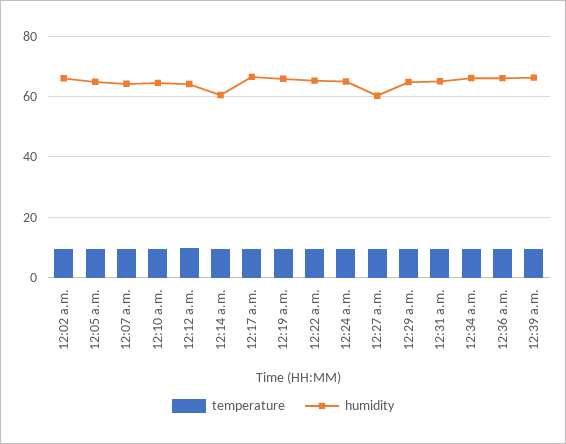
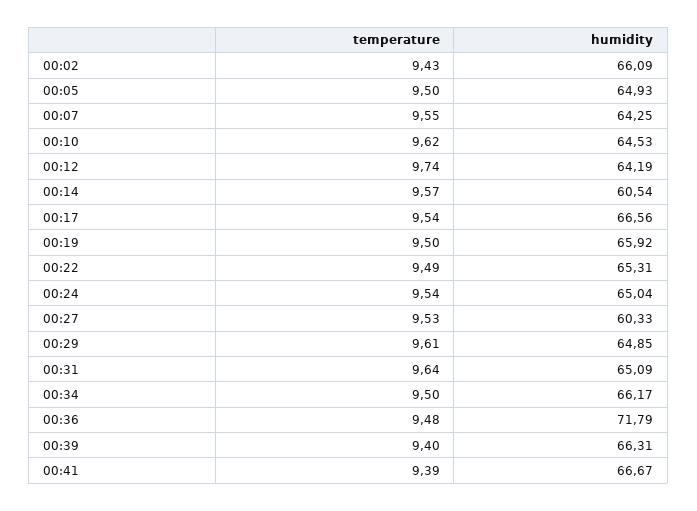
humidity, 12:36 a.m.: 66 -> 71.79
temperature, 00:41: none -> 9.39
humidity, 00:41: none -> 66.67

